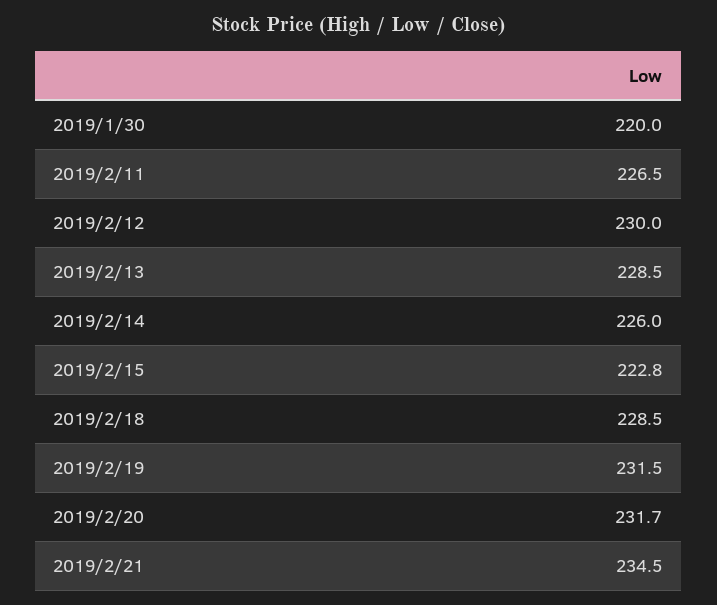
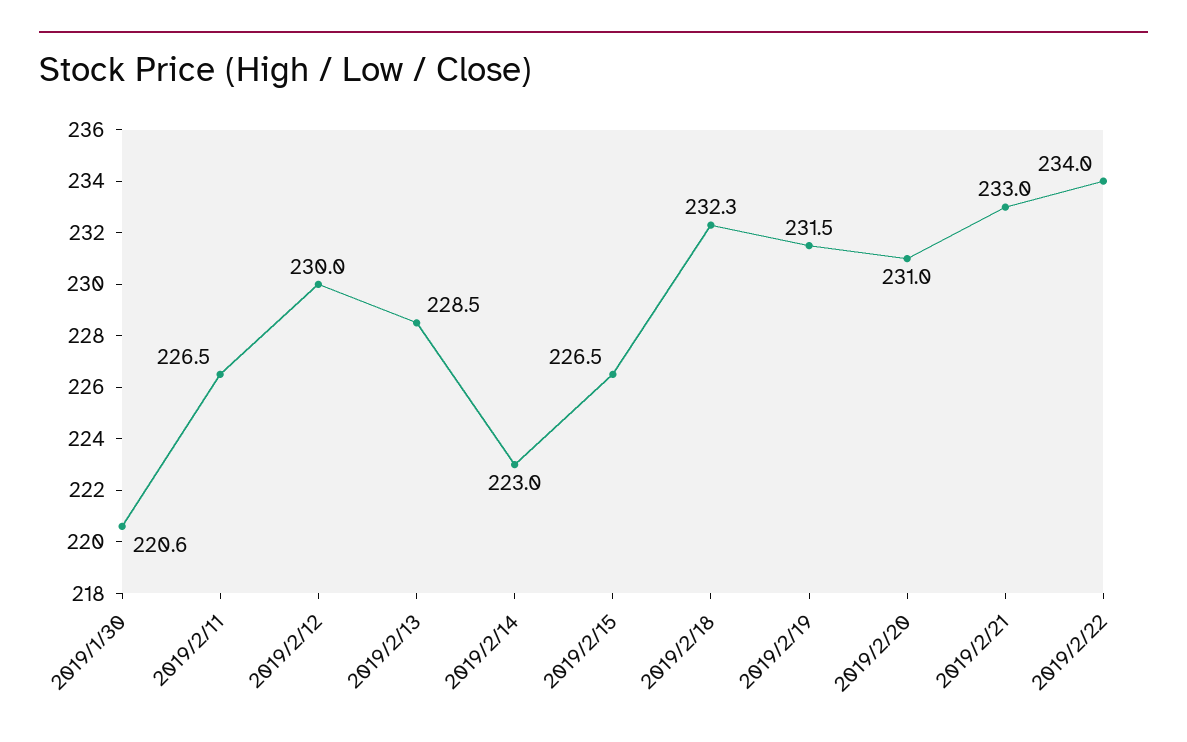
2019/1/30: 220 -> 220.6
2019/2/14: 226 -> 223
2019/2/15: 222.8 -> 226.5
2019/2/18: 228.5 -> 232.3
2019/2/20: 231.7 -> 231
2019/2/21: 234.5 -> 233
2019/2/22: none -> 234

